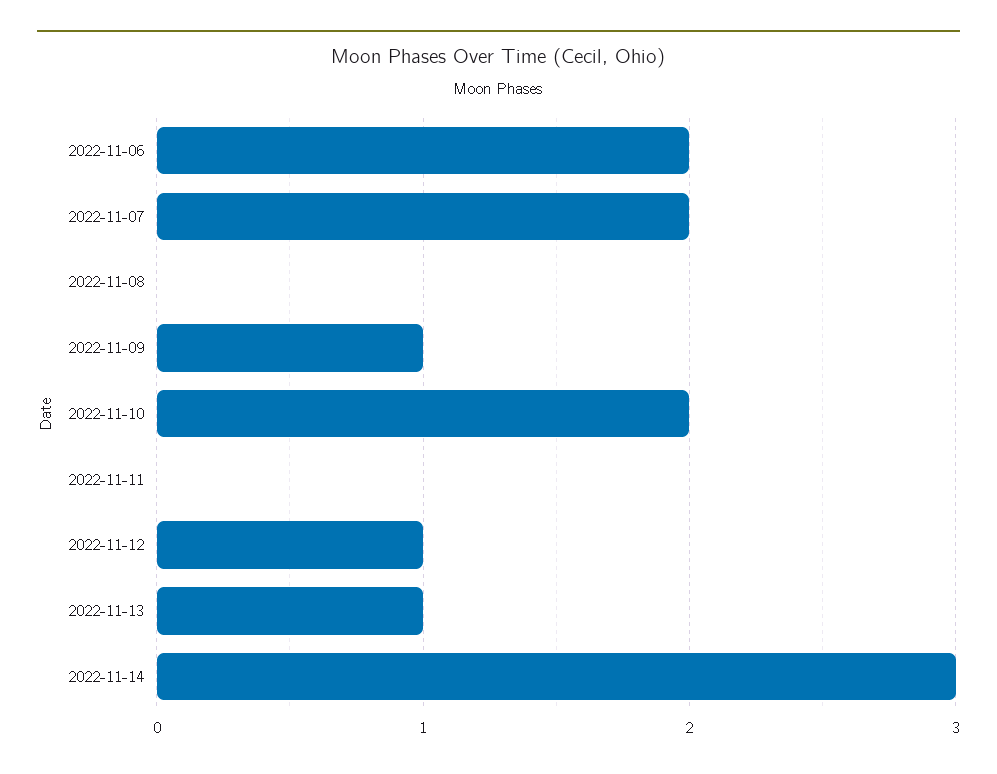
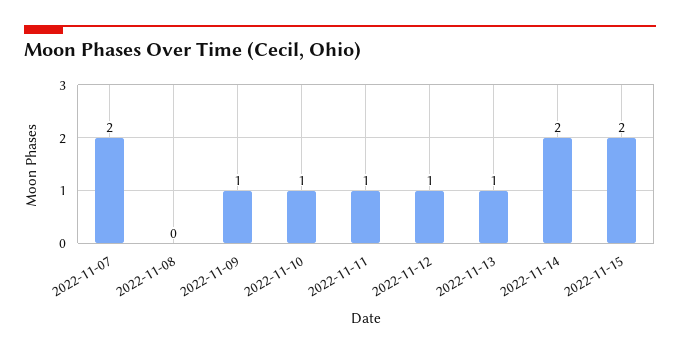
2022-11-06: 2 -> none
2022-11-10: 2 -> 1
2022-11-11: 0 -> 1
2022-11-14: 3 -> 2
2022-11-15: none -> 2

